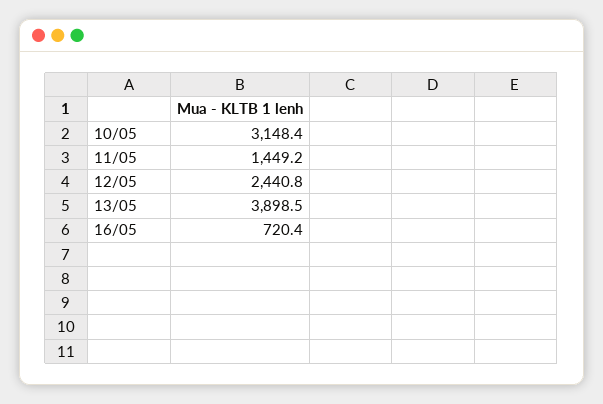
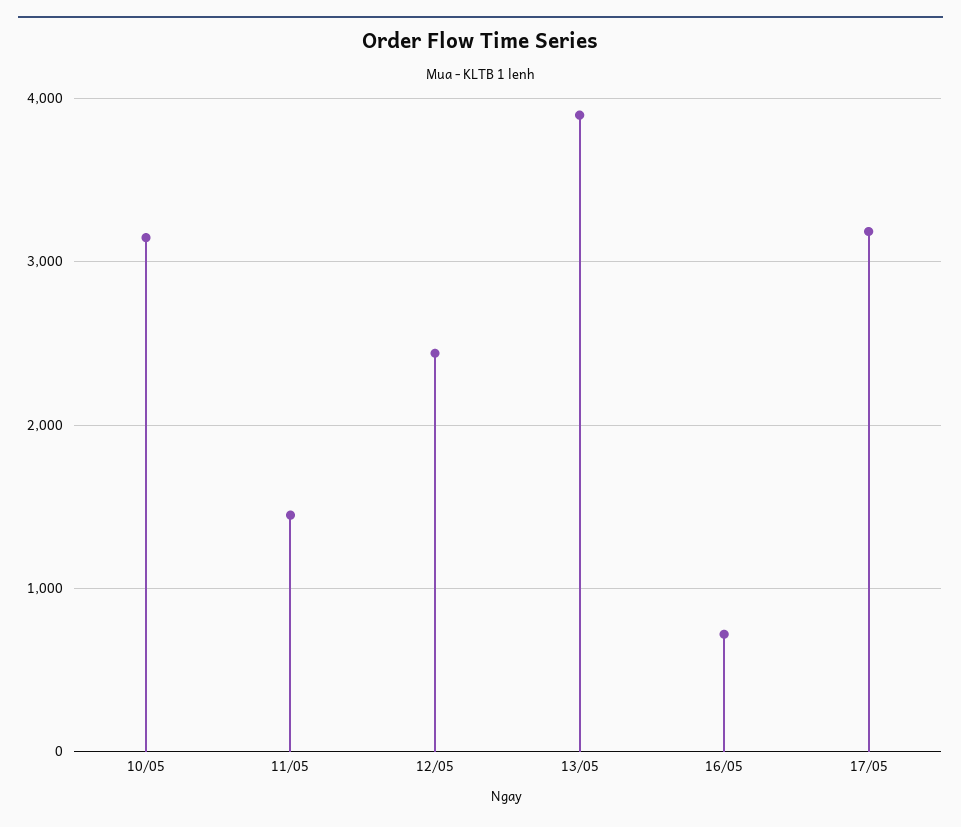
17/05: none -> 3200

